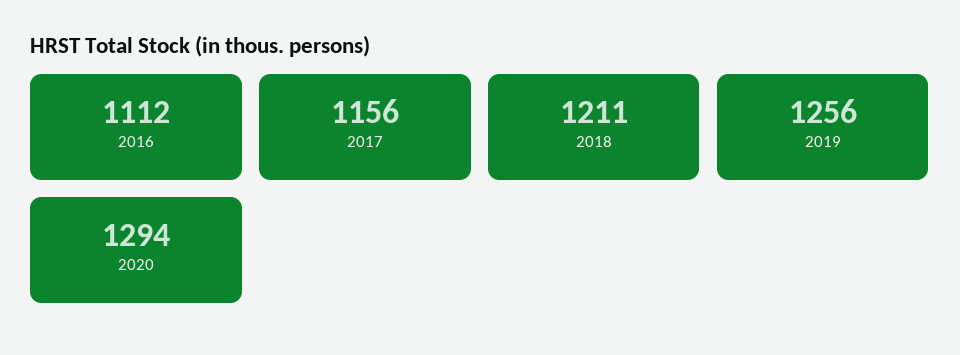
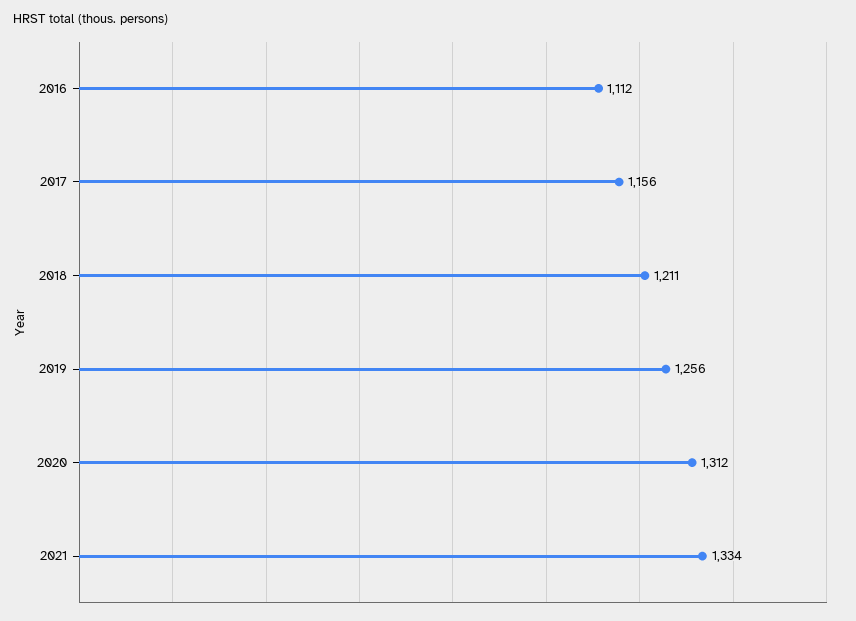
2020: 1294 -> 1312
2021: none -> 1334

